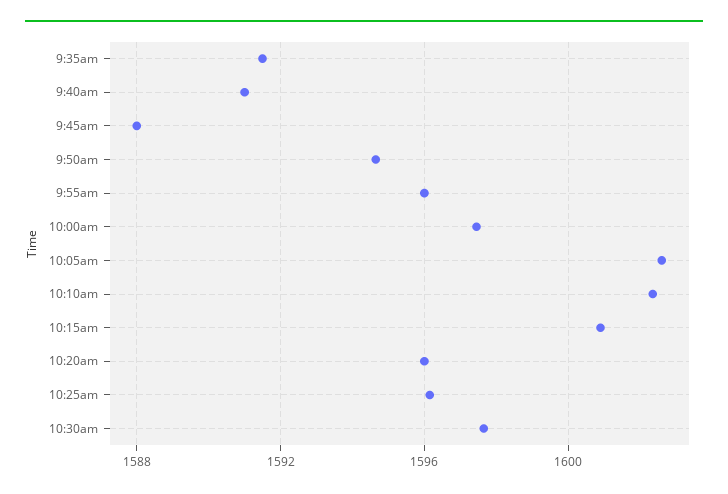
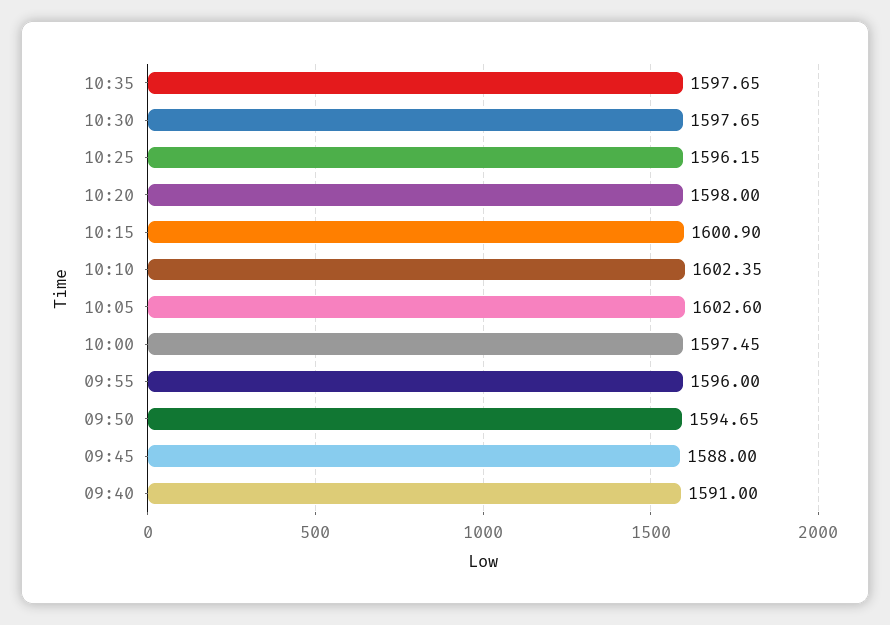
9:35am: 1591.5 -> none
10:20am: 1596 -> 1598
10:35: none -> 1597.65

